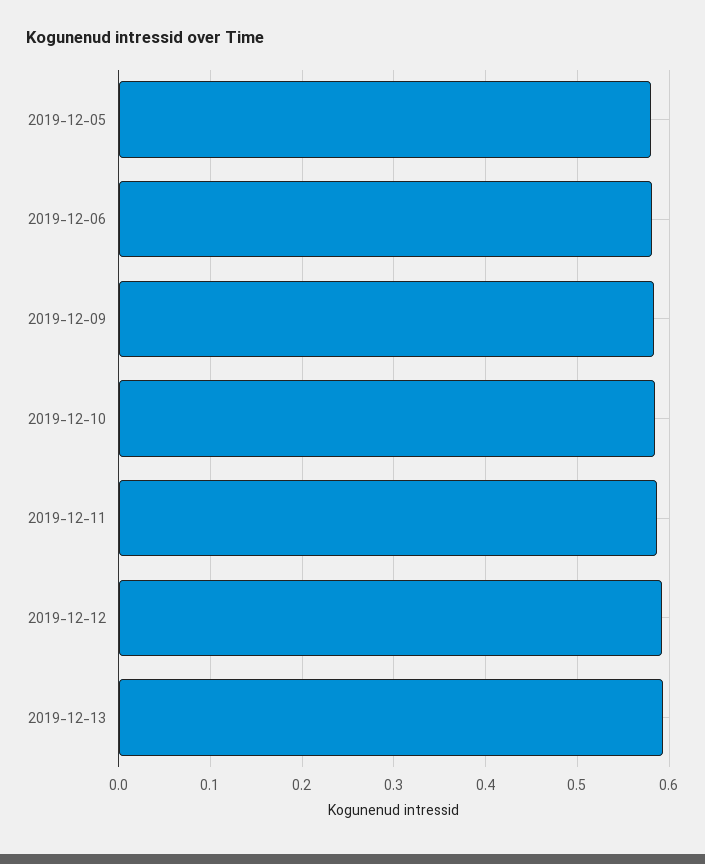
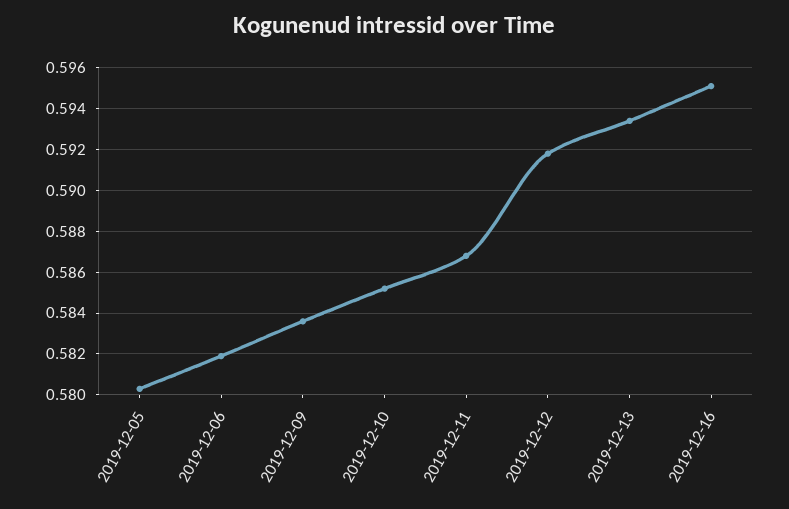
2019-12-16: none -> 0.595

